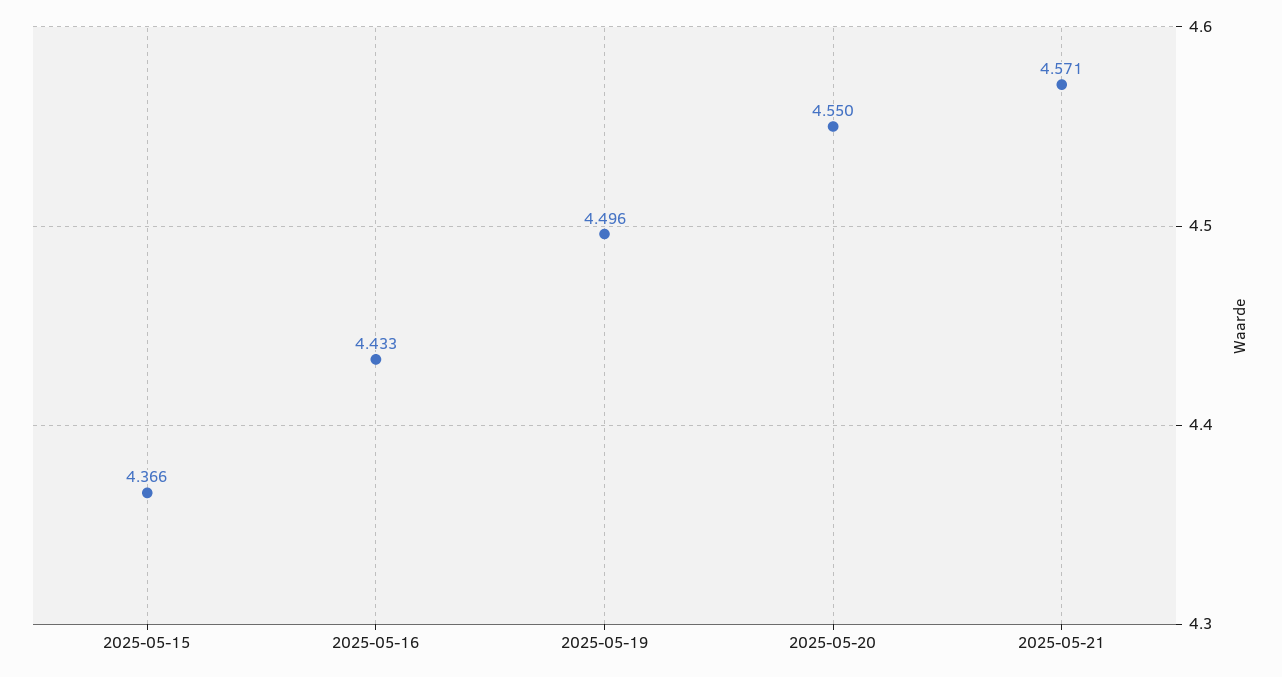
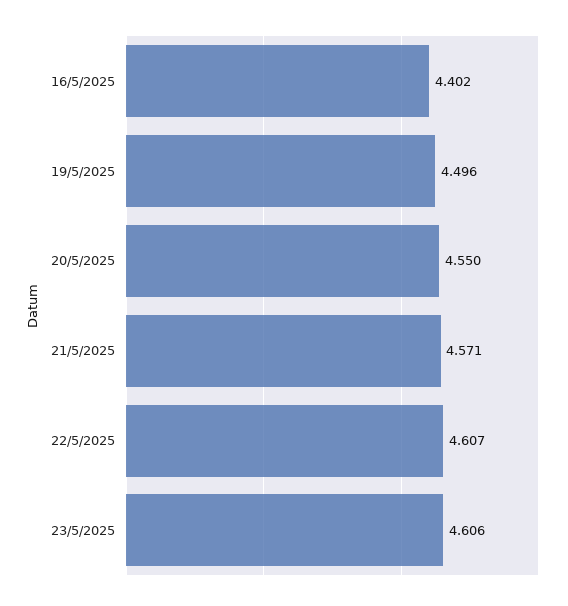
2025-05-15: 4.366 -> none
2025-05-16: 4.433 -> 4.402
22/5/2025: none -> 4.607
23/5/2025: none -> 4.606

